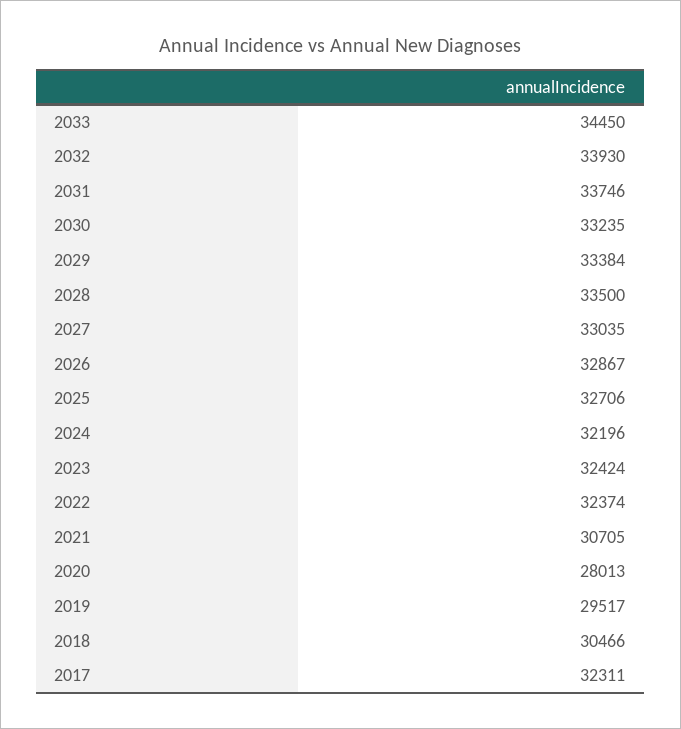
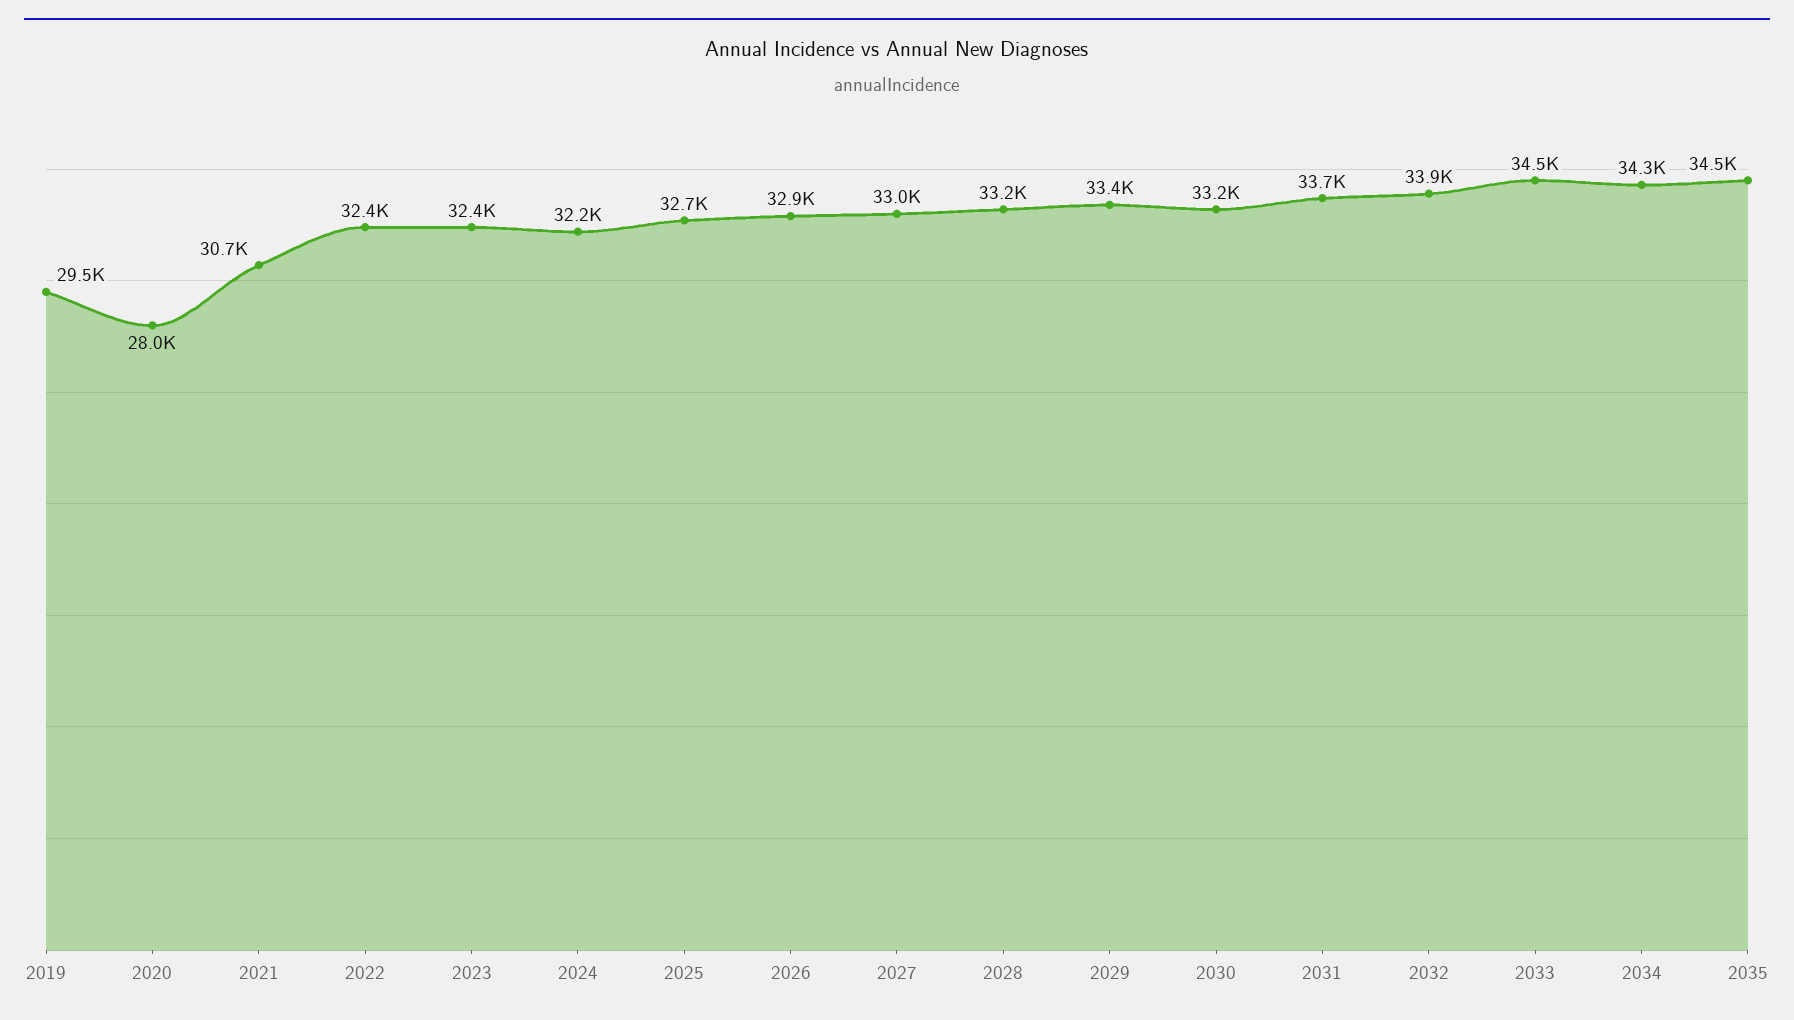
2028: 33500 -> 33200
2018: 30466 -> none
2017: 32311 -> none
2034: none -> 34300
2035: none -> 34500

